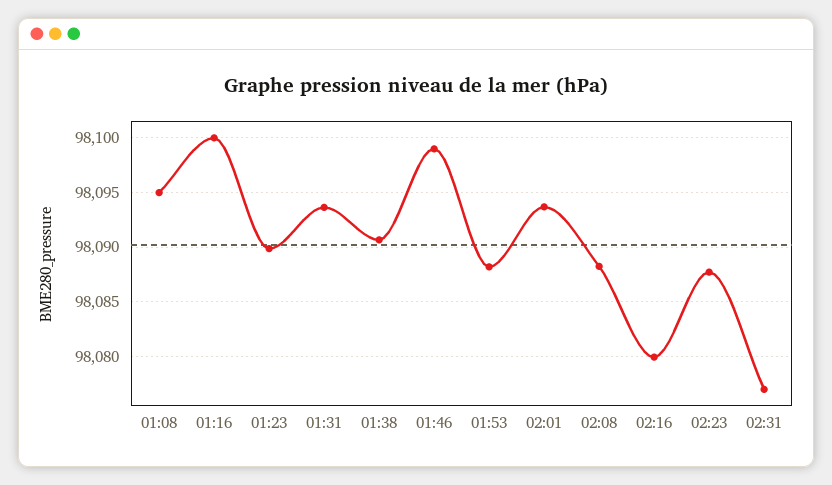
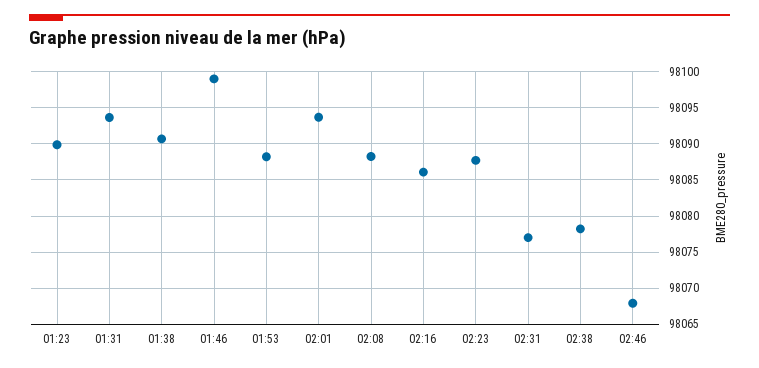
01:08: 98095 -> none
01:16: 98100 -> none
02:16: 98080 -> 98086
02:38: none -> 98078
02:46: none -> 98068

